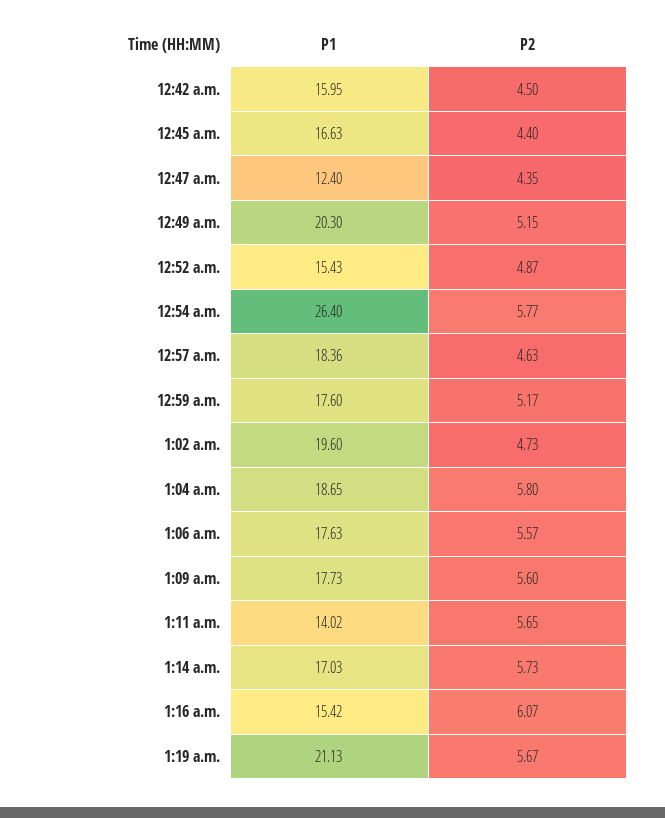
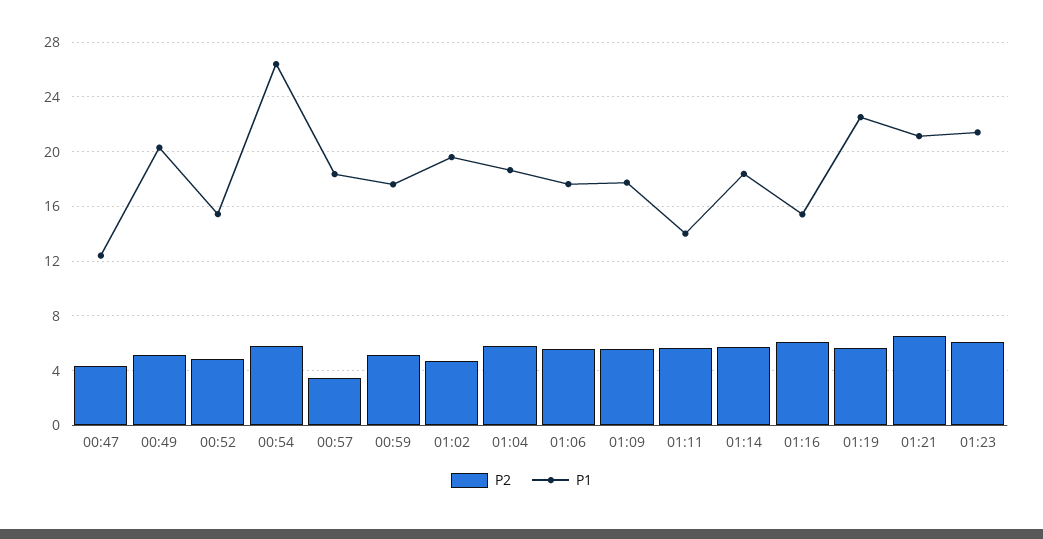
P1, 12:42 a.m.: 15.95 -> none
P2, 12:42 a.m.: 4.5 -> none
P1, 12:45 a.m.: 16.63 -> none
P2, 12:45 a.m.: 4.4 -> none
P2, 12:57 a.m.: 4.63 -> 3.5
P1, 1:14 a.m.: 17.03 -> 18.5
P1, 1:19 a.m.: 21.13 -> 22.5
P2, 01:21: none -> 6.5
P1, 01:21: none -> 21
P2, 01:23: none -> 6
P1, 01:23: none -> 21.5

